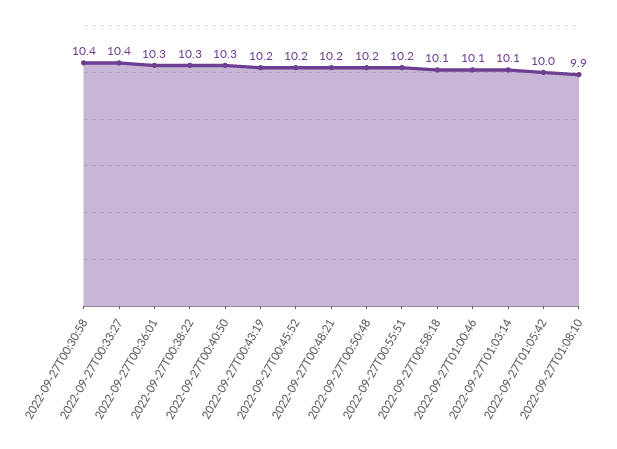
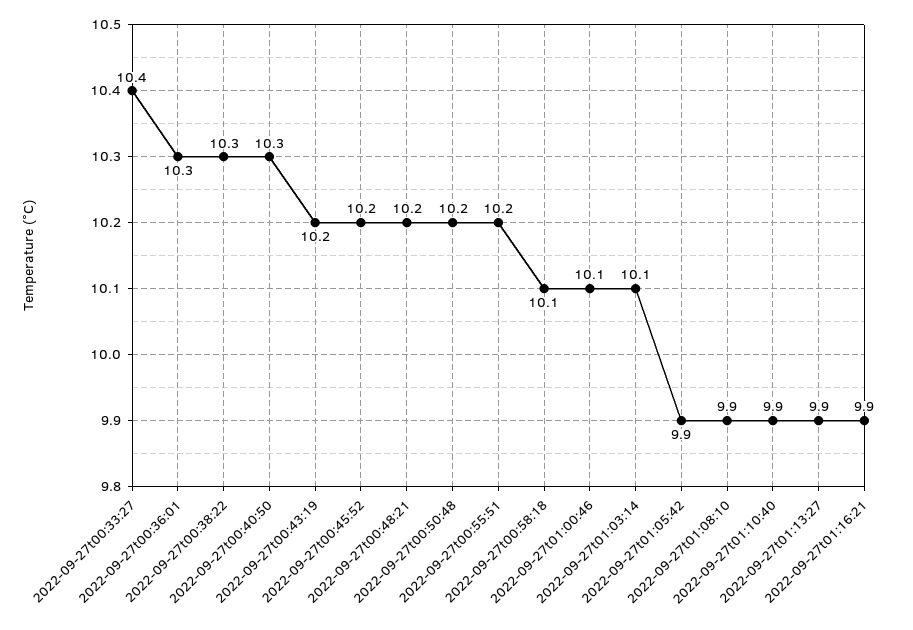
2022-09-27T00:30:58: 10.4 -> none
2022-09-27T01:05:42: 10 -> 9.9
2022-09-27t01:10:40: none -> 9.9
2022-09-27t01:13:27: none -> 9.9
2022-09-27t01:16:21: none -> 9.9

